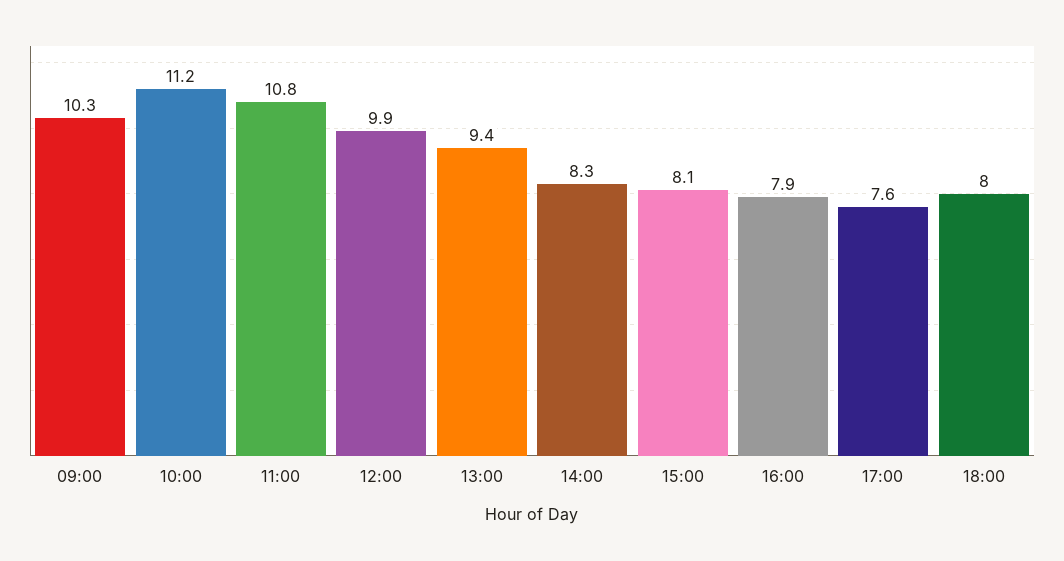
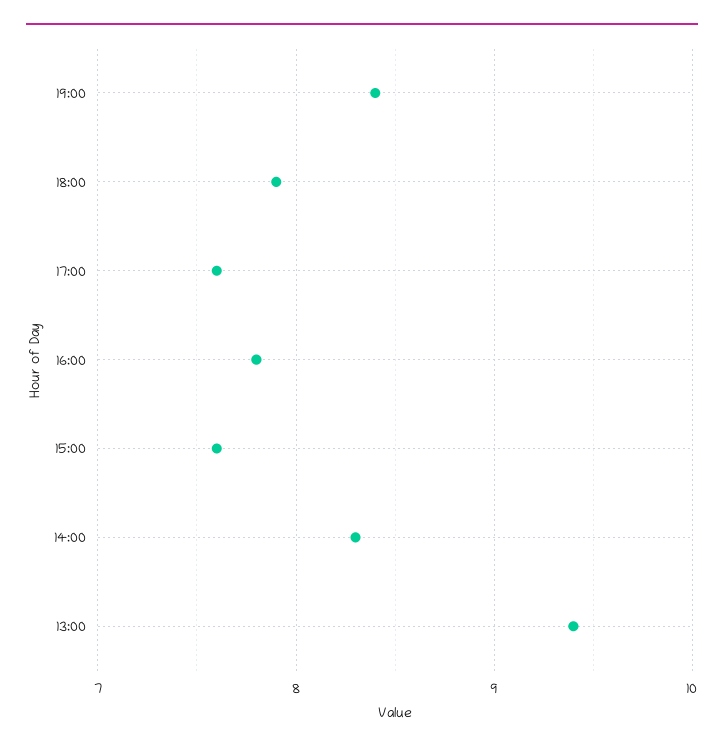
09:00: 10.3 -> none
10:00: 11.2 -> none
11:00: 10.8 -> none
12:00: 9.9 -> none
15:00: 8.1 -> 7.6
16:00: 7.9 -> 7.8
18:00: 8 -> 7.9
19:00: none -> 8.4

